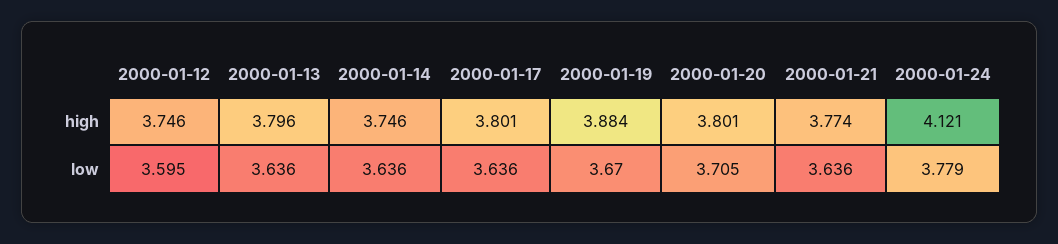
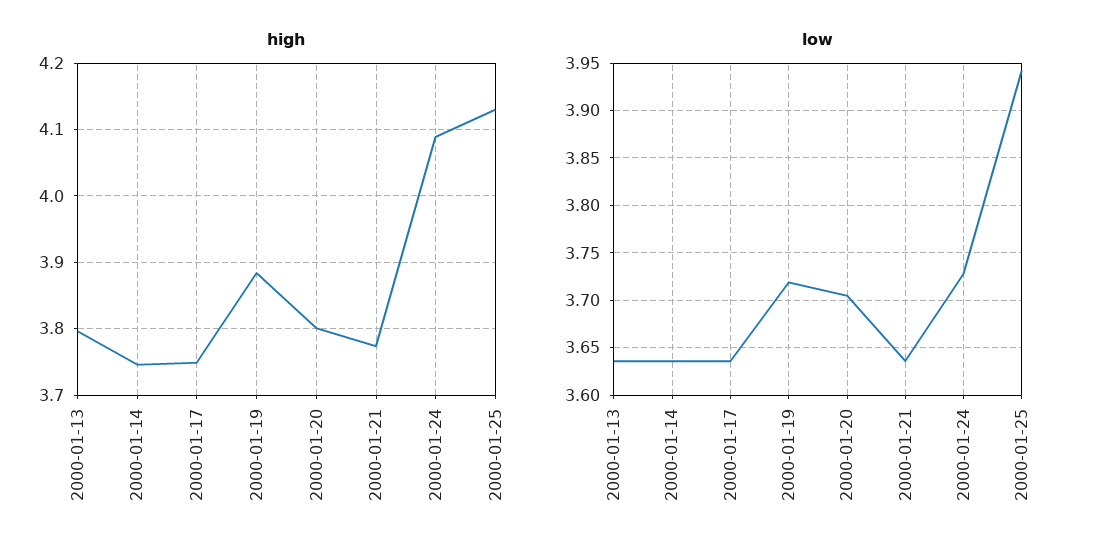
high, 2000-01-12: 3.746 -> none
high, 2000-01-17: 3.801 -> 3.75
high, 2000-01-24: 4.121 -> 4.09
low, 2000-01-12: 3.595 -> none
low, 2000-01-19: 3.67 -> 3.72
low, 2000-01-24: 3.779 -> 3.73
high, 2000-01-25: none -> 4.13
low, 2000-01-25: none -> 3.94

